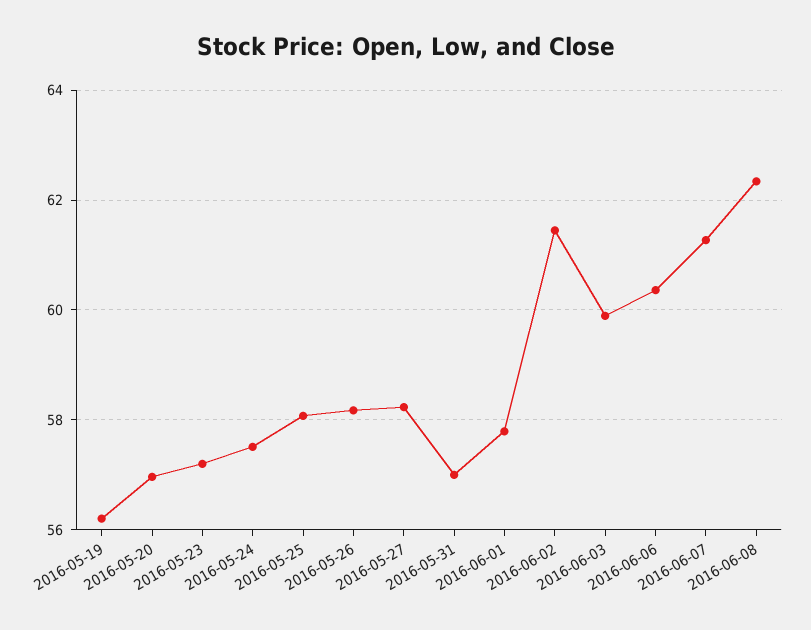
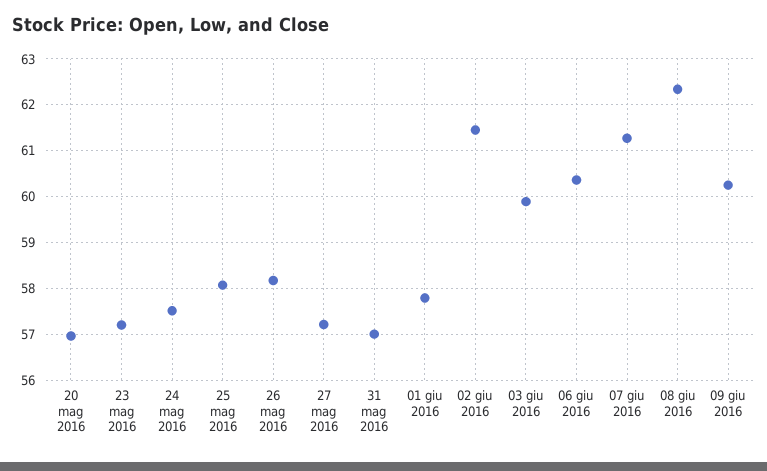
2016-05-19: 56.2 -> none
2016-05-27: 58.2 -> 57.2
09 giu 2016: none -> 60.2

